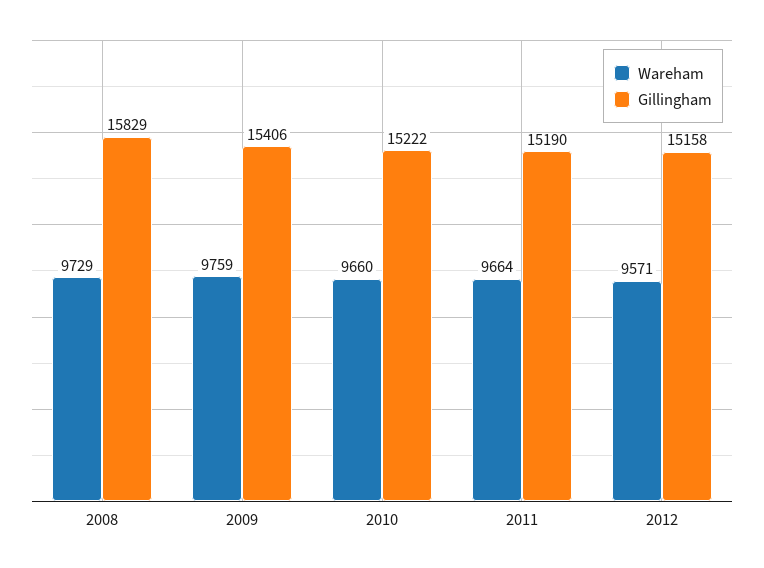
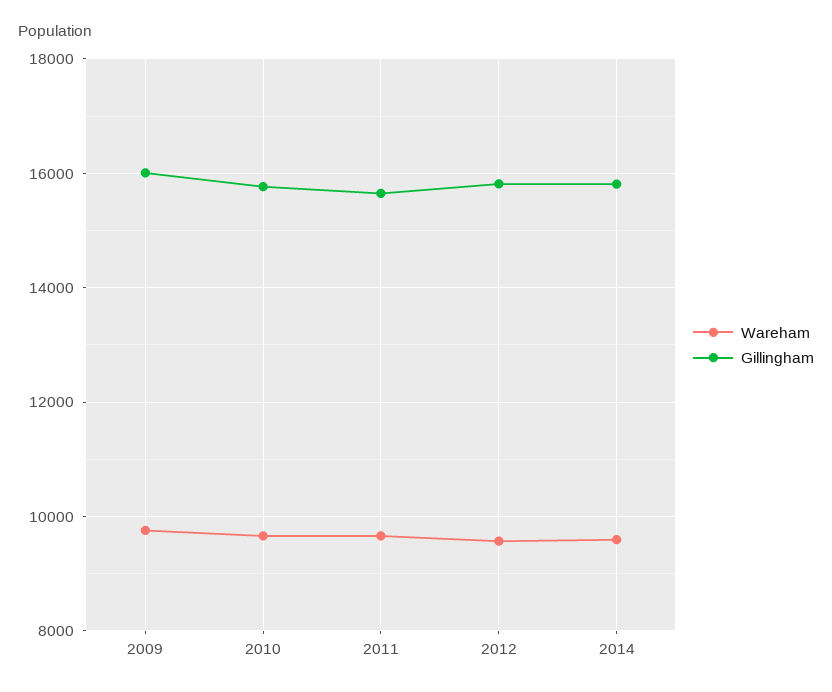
Wareham, 2008: 9729 -> none
Gillingham, 2008: 15829 -> none
Gillingham, 2009: 15406 -> 16000
Gillingham, 2010: 15222 -> 15800
Gillingham, 2011: 15190 -> 15600
Gillingham, 2012: 15158 -> 15800
Wareham, 2014: none -> 9600
Gillingham, 2014: none -> 15800

